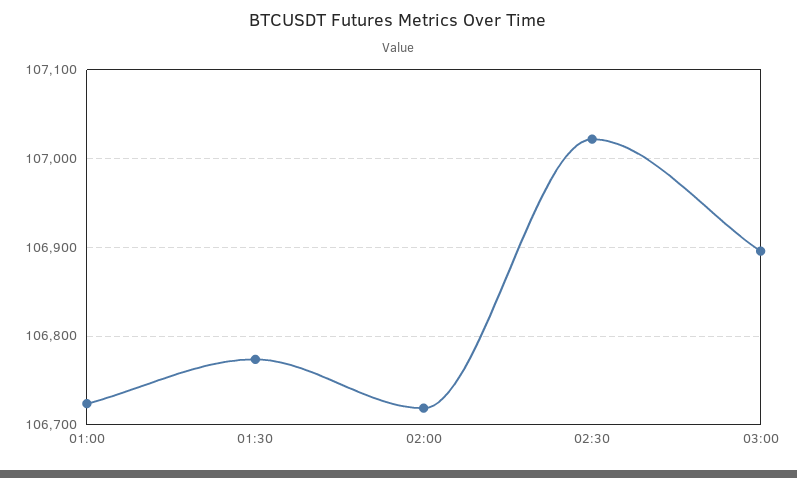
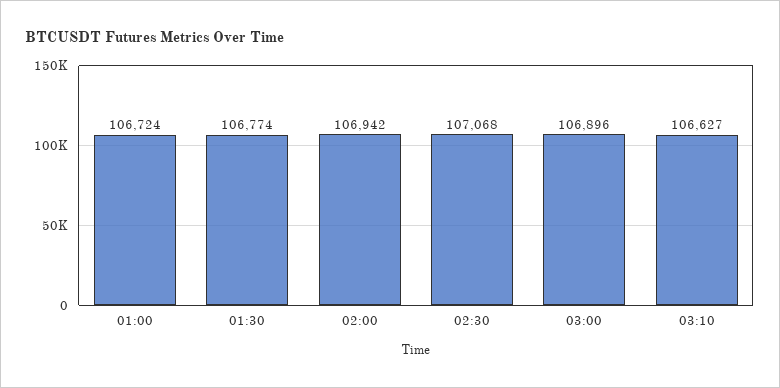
02:00: 106720 -> 106942
02:30: 107020 -> 107068
03:10: none -> 106627

